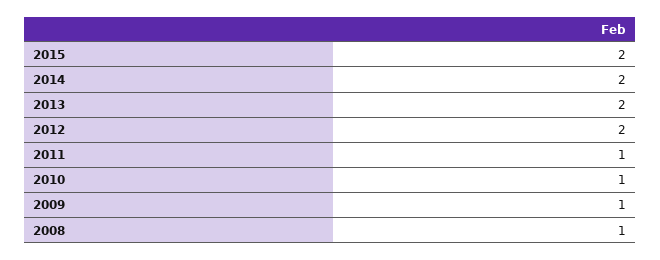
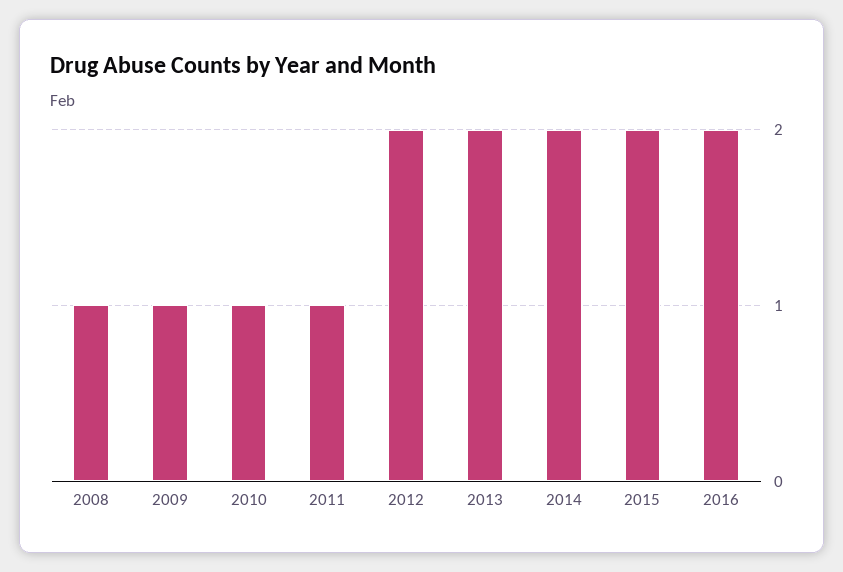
2016: none -> 2

